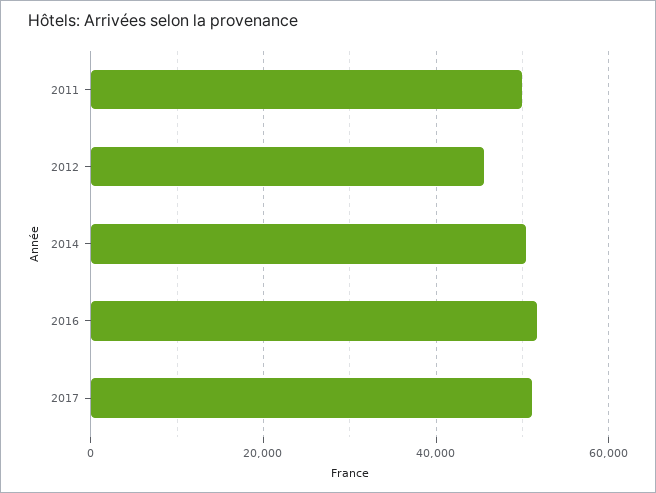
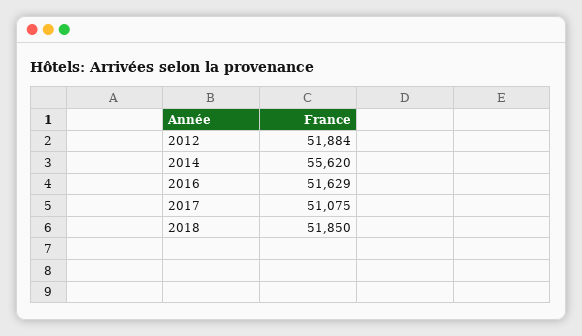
2011: 50000 -> none
2012: 46000 -> 51884
2014: 50000 -> 55620
2018: none -> 51850

